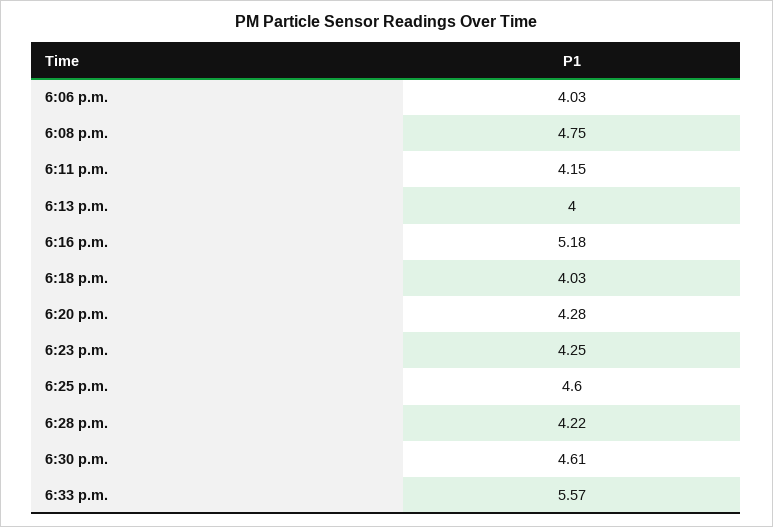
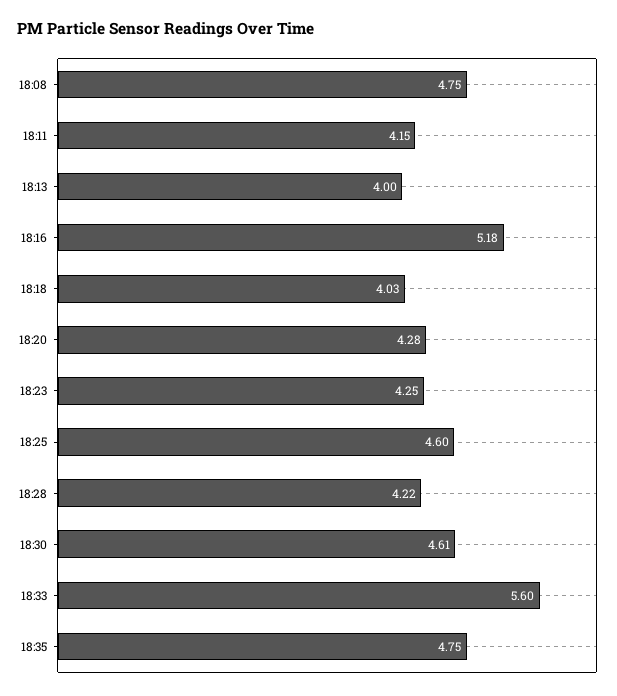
6:06 p.m.: 4.03 -> none
6:33 p.m.: 5.57 -> 5.6
18:35: none -> 4.75

